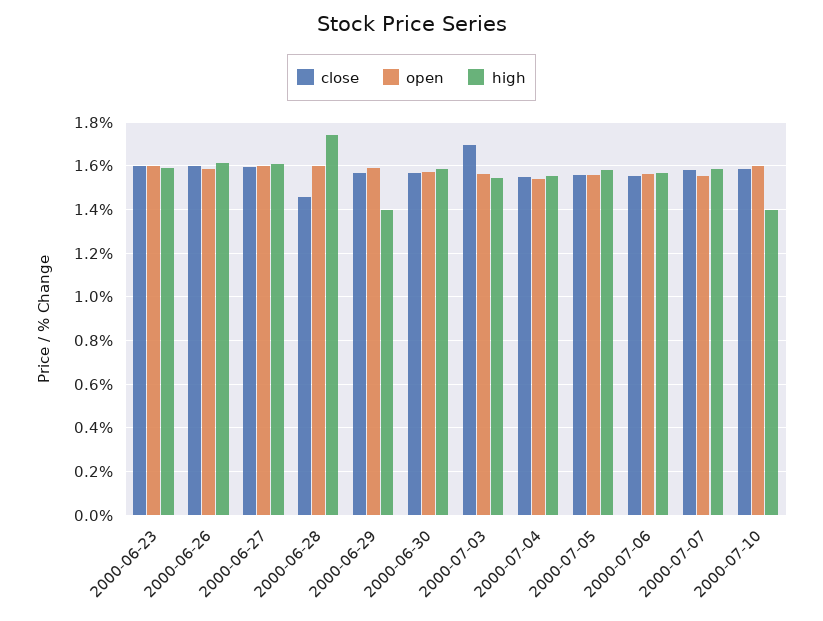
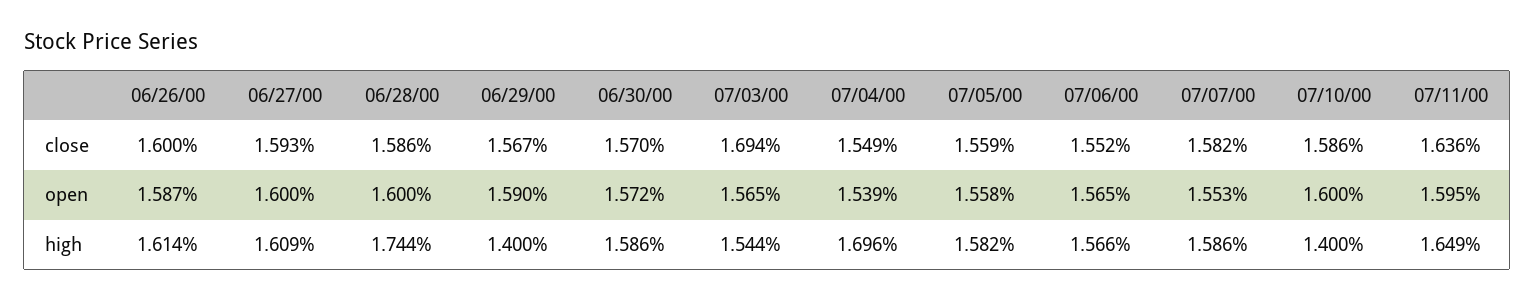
close, 2000-06-23: 1.6 -> none
open, 2000-06-23: 1.6 -> none
high, 2000-06-23: 1.6 -> none
close, 2000-06-28: 1.45 -> 1.586
high, 2000-07-04: 1.55 -> 1.696
close, 07/11/00: none -> 1.636
open, 07/11/00: none -> 1.595
high, 07/11/00: none -> 1.649

